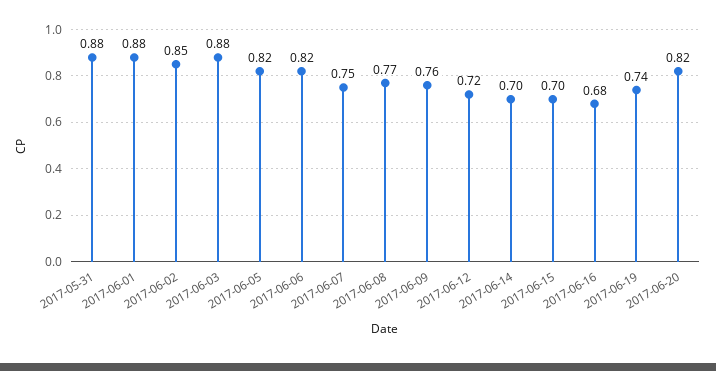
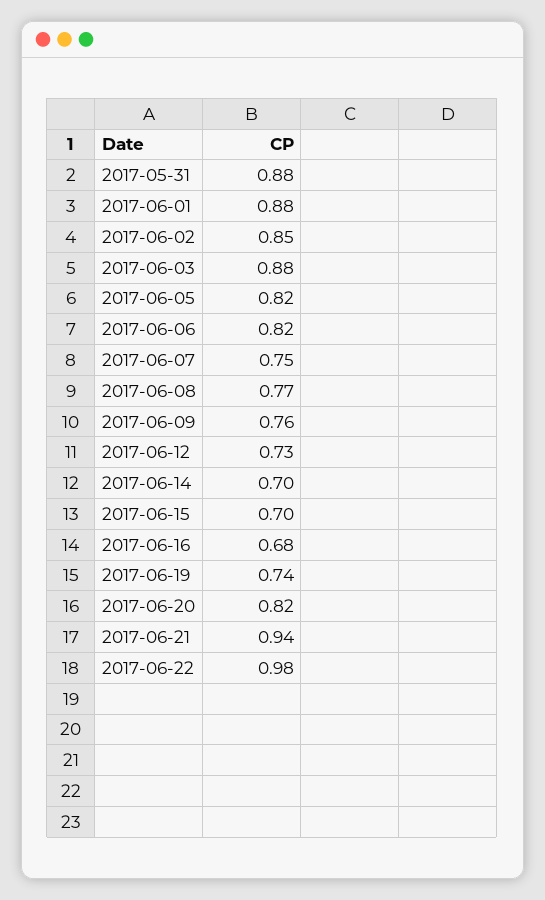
2017-06-12: 0.72 -> 0.73
2017-06-21: none -> 0.94
2017-06-22: none -> 0.98

